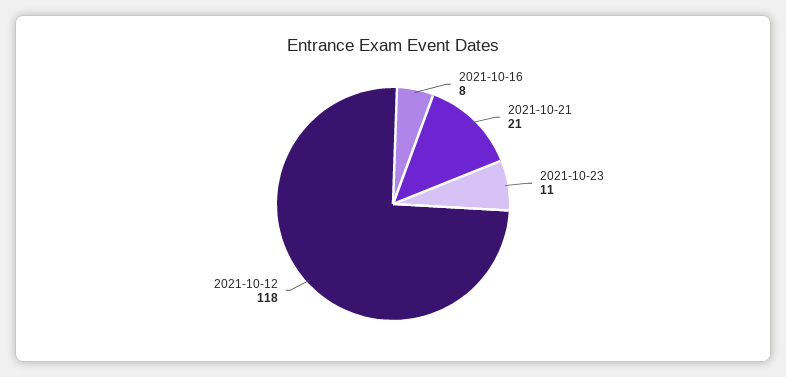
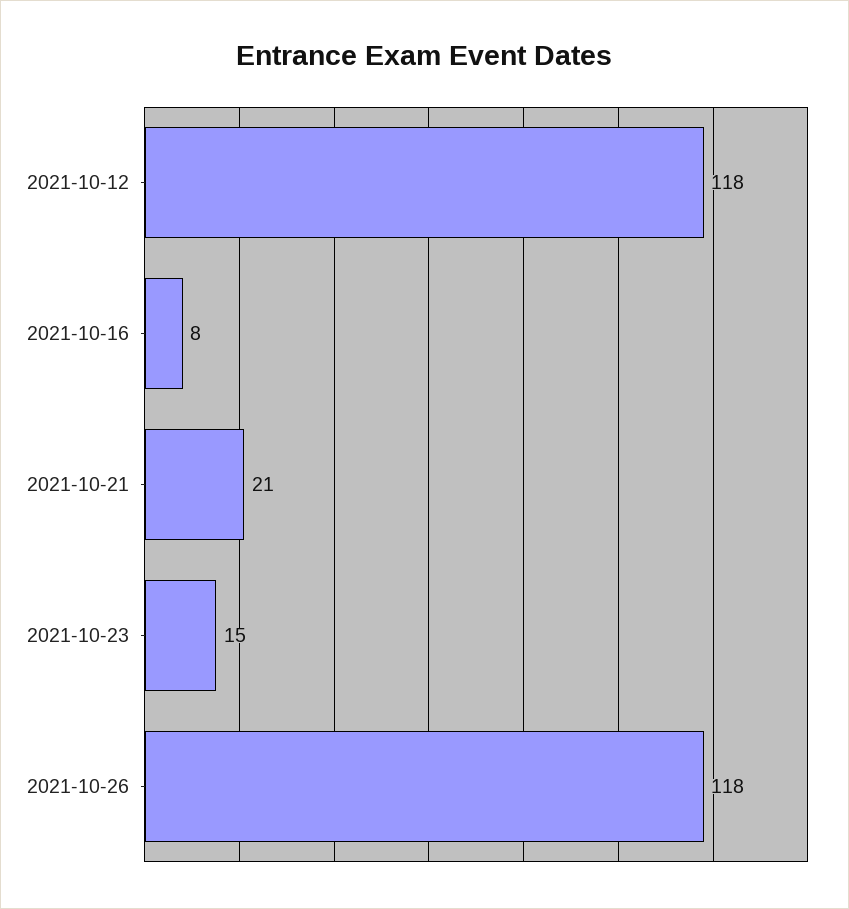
2021-10-23: 11 -> 15
2021-10-26: none -> 118

